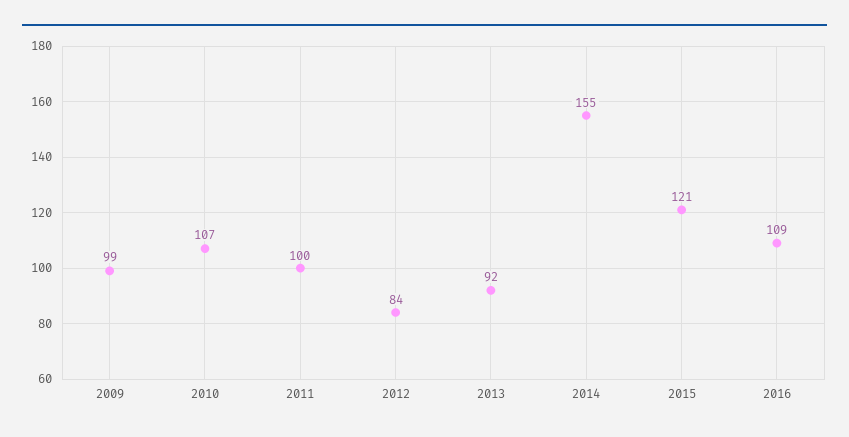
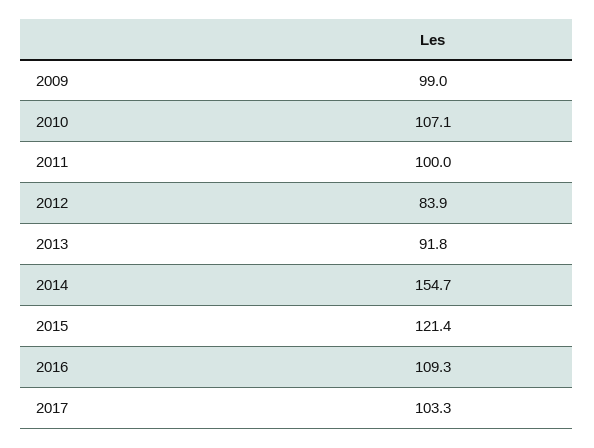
2017: none -> 103.3

